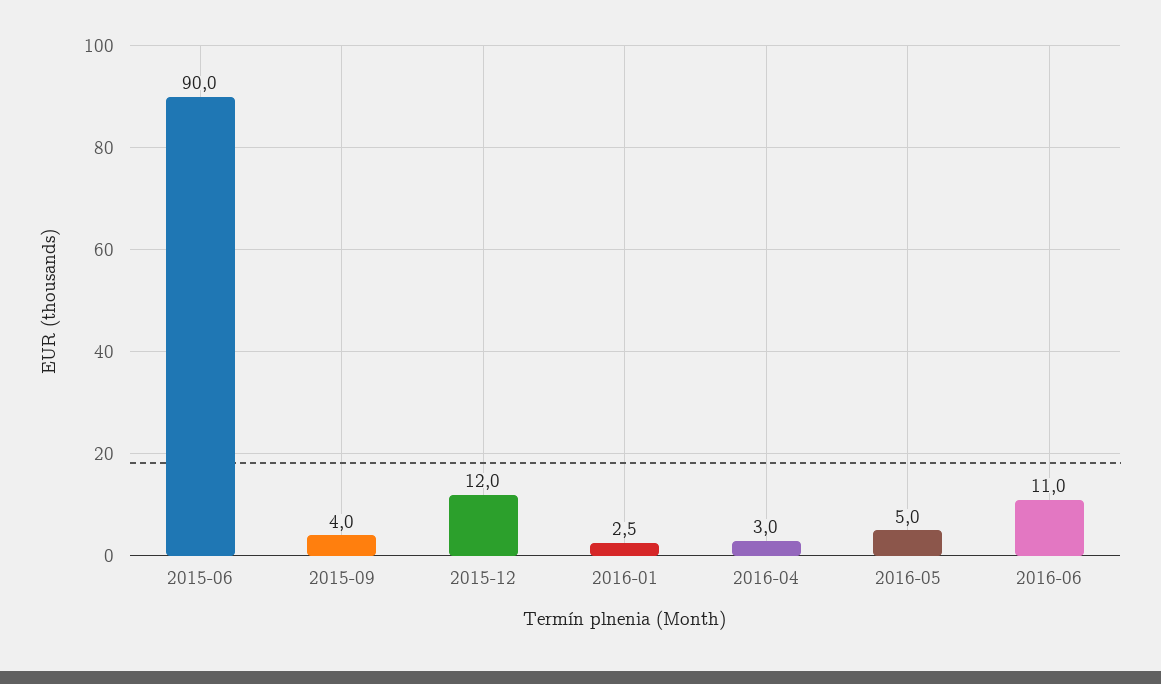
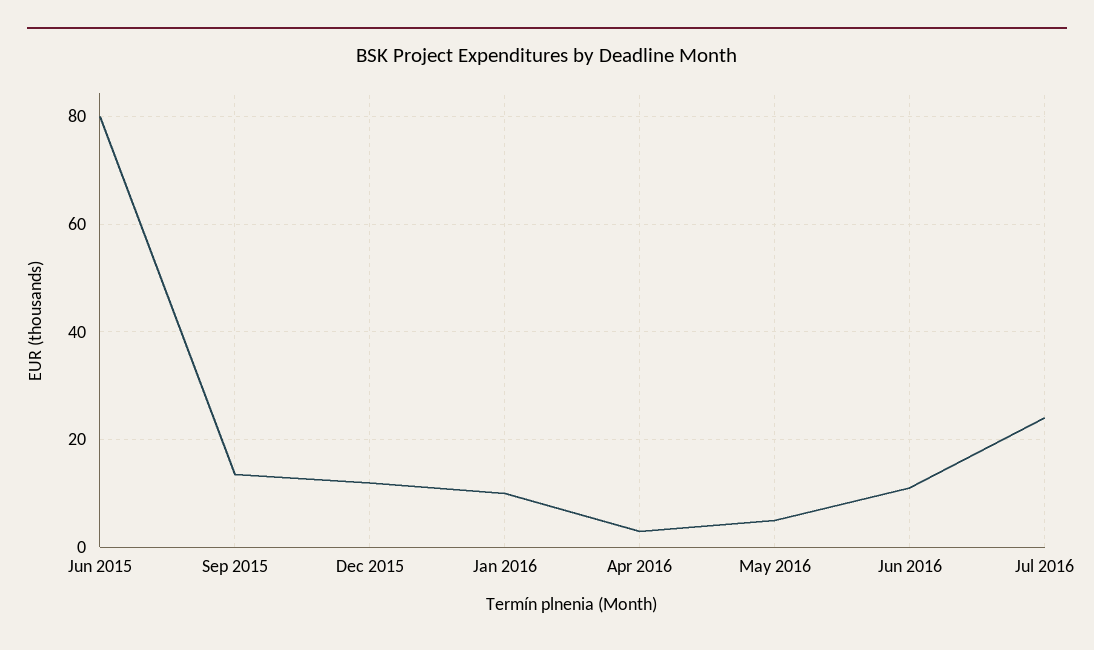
2015-06: 90 -> 80
2015-09: 4 -> 14
2016-01: 2.5 -> 10
Jul 2016: none -> 24

